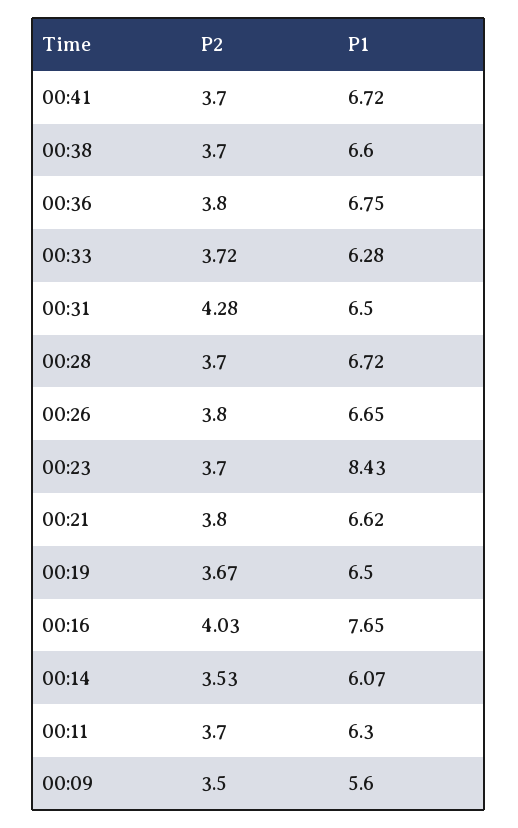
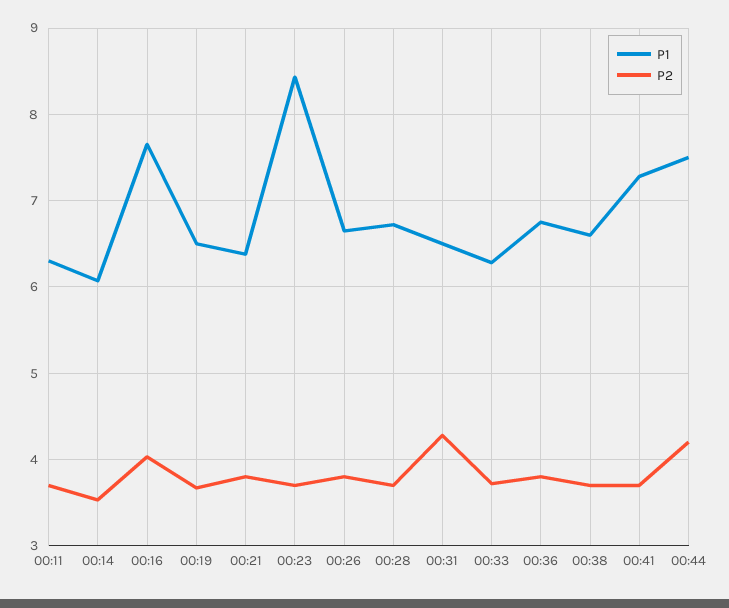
P1, 00:41: 6.72 -> 7.3
P1, 00:21: 6.62 -> 6.4
P2, 00:09: 3.5 -> none
P1, 00:09: 5.6 -> none
P1, 00:44: none -> 7.5
P2, 00:44: none -> 4.2

